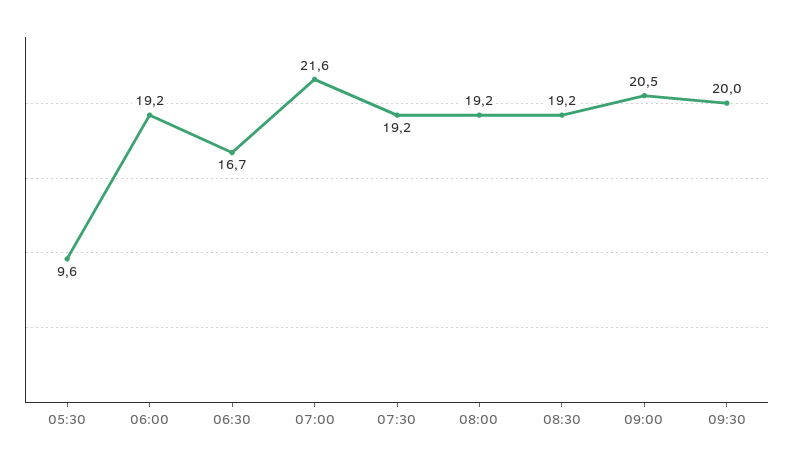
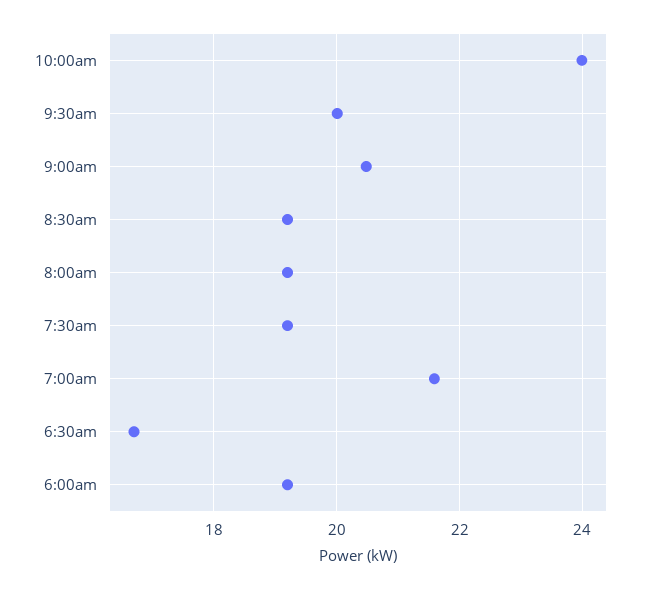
05:30: 9.6 -> none
10:00am: none -> 24

